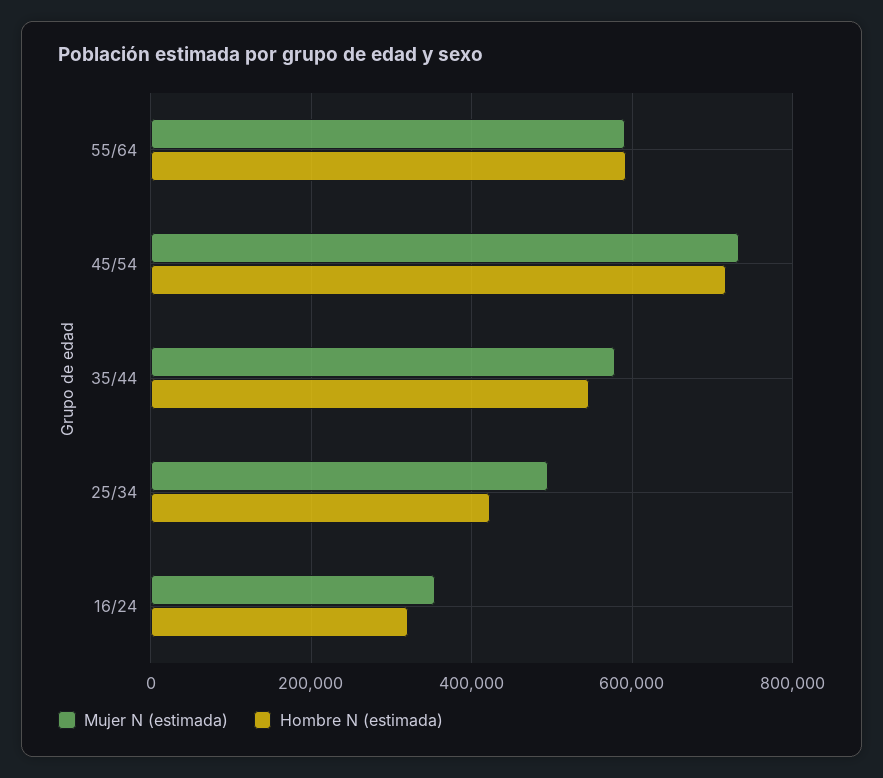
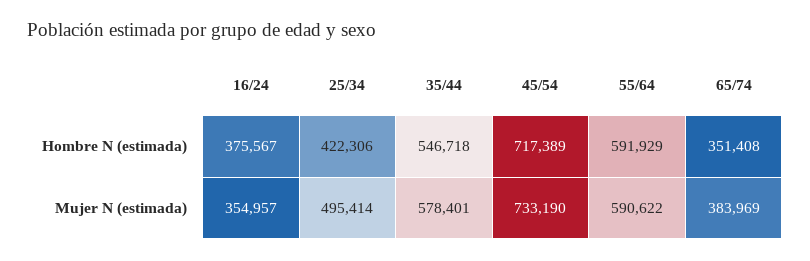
Hombre N (estimada), 16/24: 320000 -> 375567
Hombre N (estimada), 65/74: none -> 351408
Mujer N (estimada), 65/74: none -> 383969

